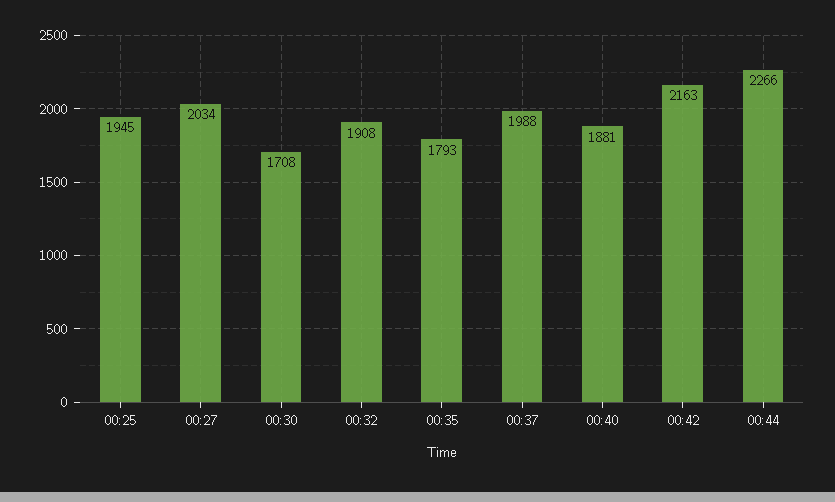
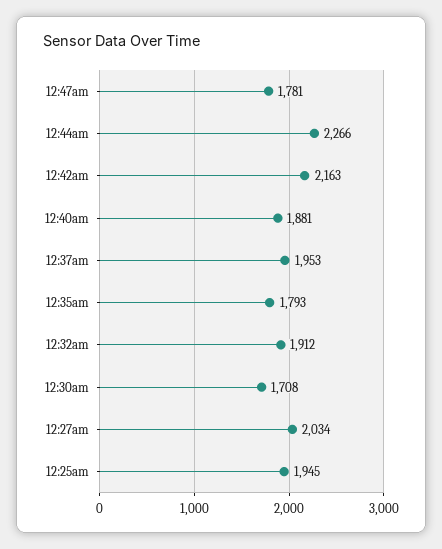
00:32: 1908 -> 1912
00:37: 1988 -> 1953
12:47am: none -> 1781

